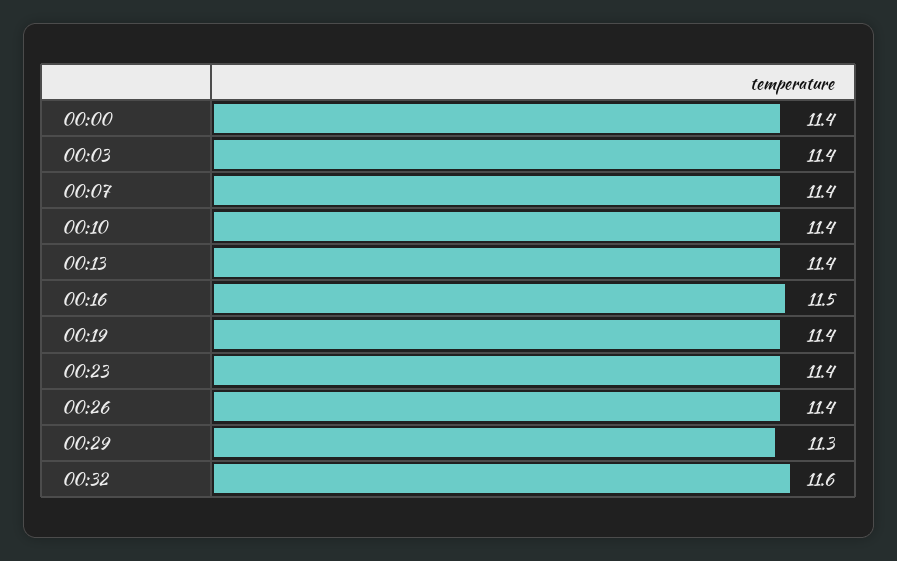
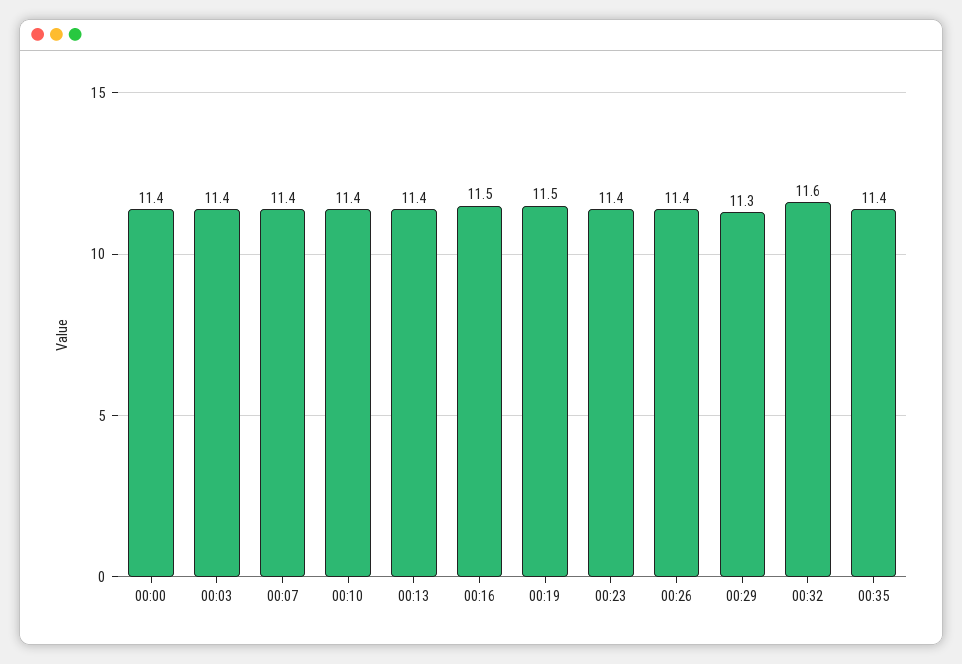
00:19: 11.4 -> 11.5
00:35: none -> 11.4

